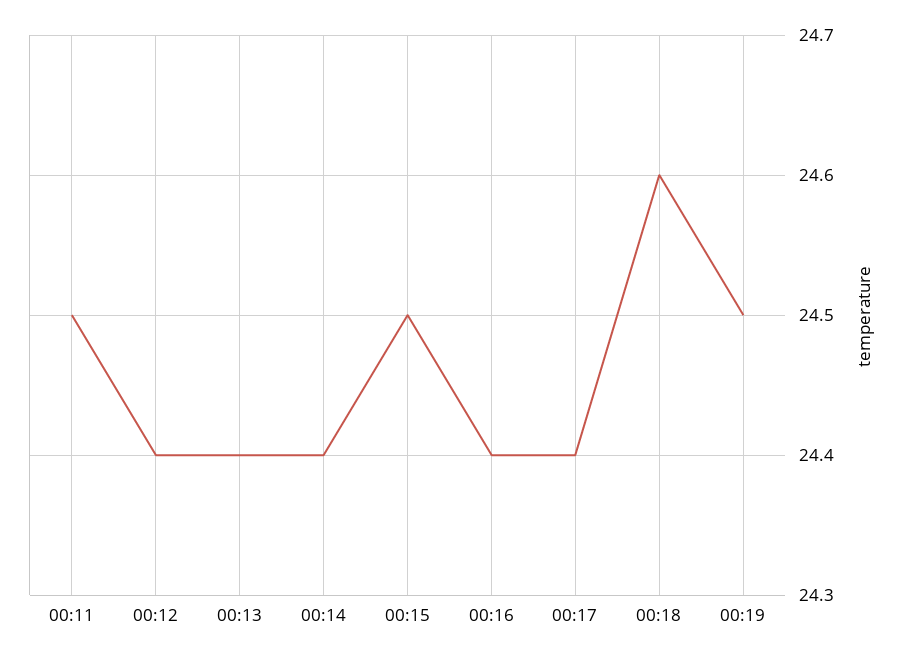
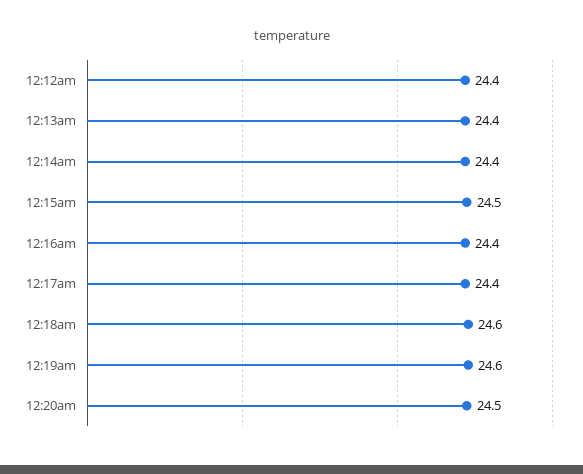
00:11: 24.5 -> none
00:19: 24.5 -> 24.6
12:20am: none -> 24.5

